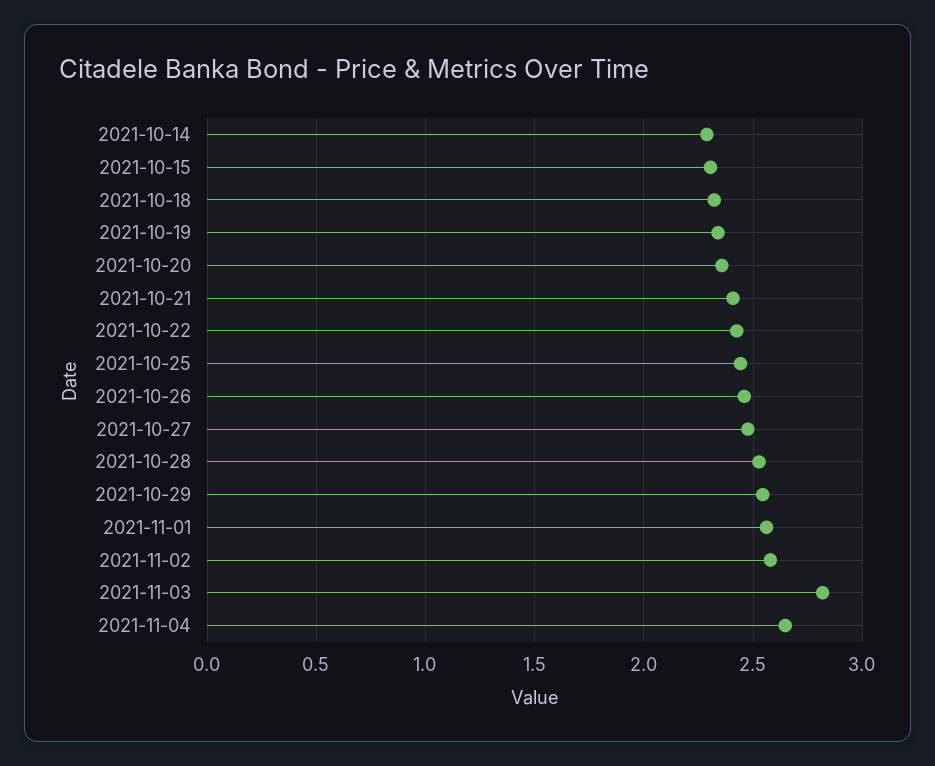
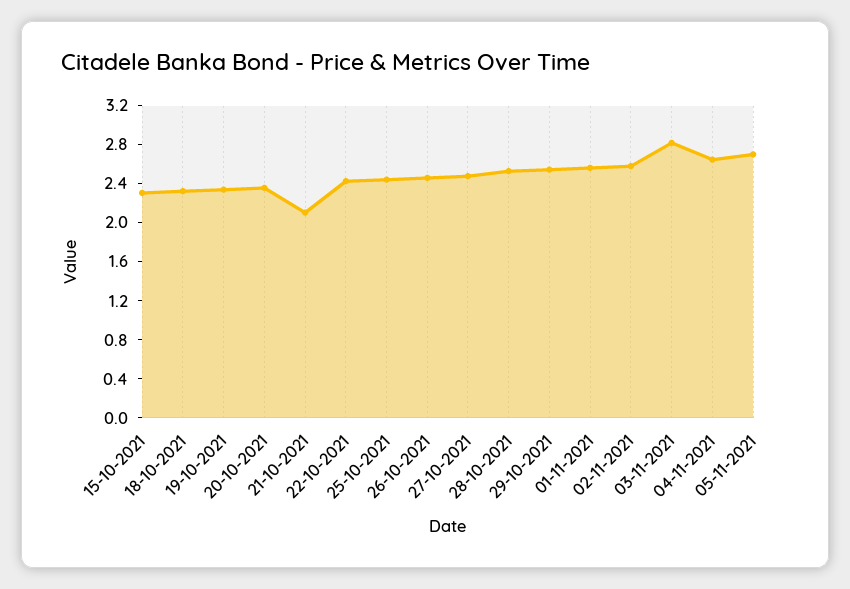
2021-10-14: 2.3 -> none
2021-10-21: 2.4 -> 2.1
05-11-2021: none -> 2.7

